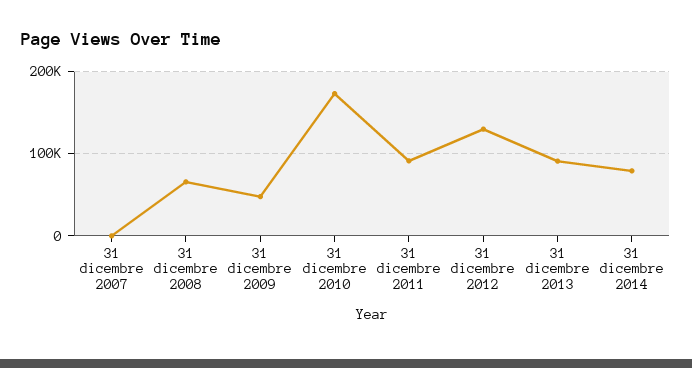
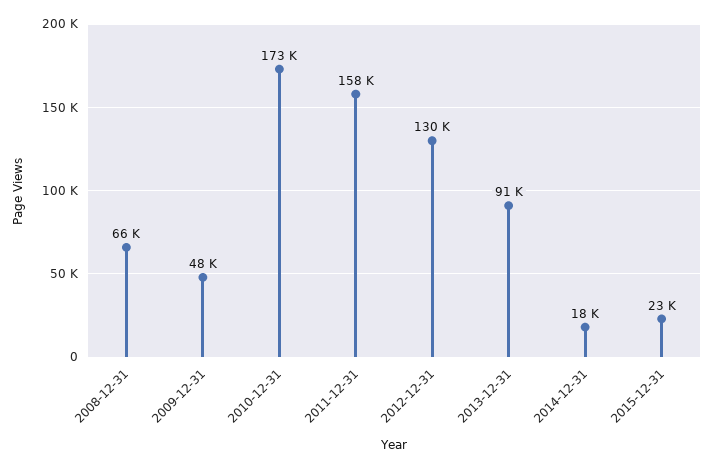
31 dicembre 2007: 0 -> none
31 dicembre 2011: 90000 -> 158000
31 dicembre 2014: 80000 -> 18000
2015-12-31: none -> 23000

